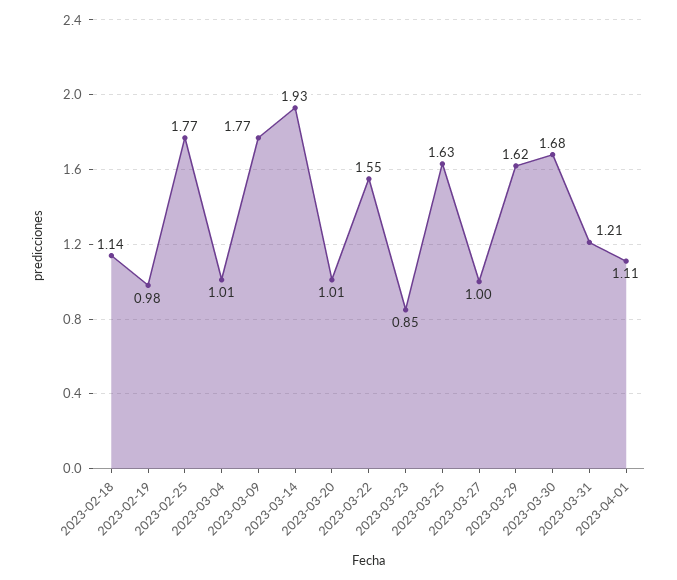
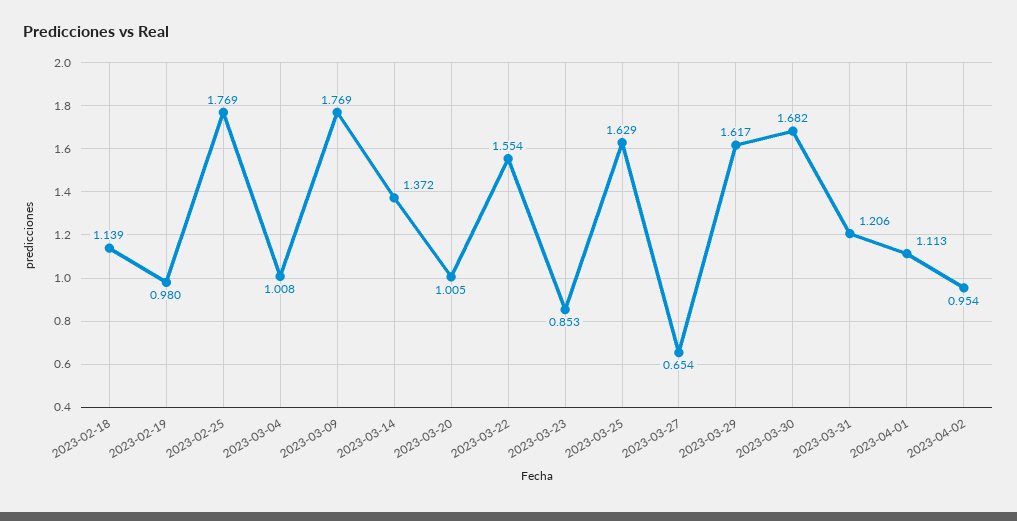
2023-03-14: 1.93 -> 1.372
2023-03-27: 1 -> 0.654
2023-04-02: none -> 0.954

